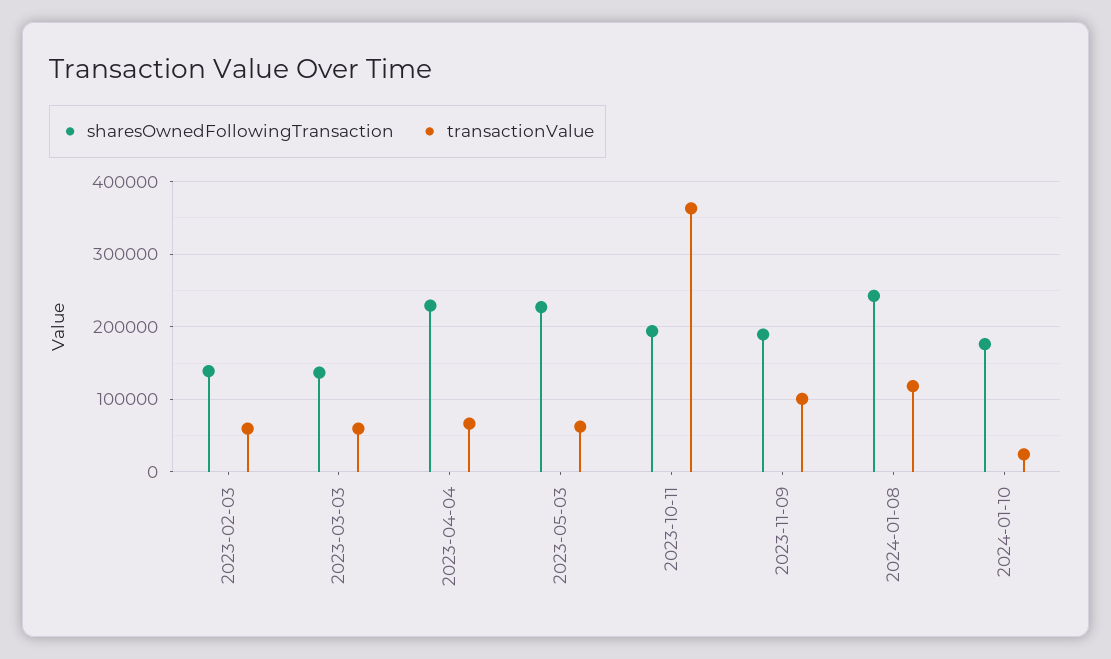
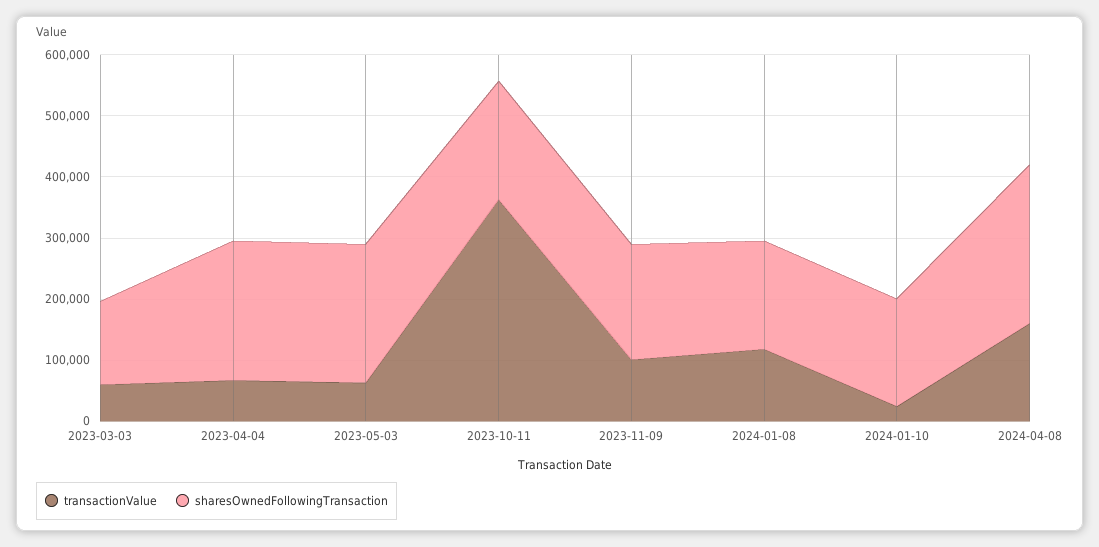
sharesOwnedFollowingTransaction, 2023-02-03: 140000 -> none
transactionValue, 2023-02-03: 60000 -> none
sharesOwnedFollowingTransaction, 2024-01-08: 240000 -> 180000
transactionValue, 2024-04-08: none -> 160000
sharesOwnedFollowingTransaction, 2024-04-08: none -> 260000

